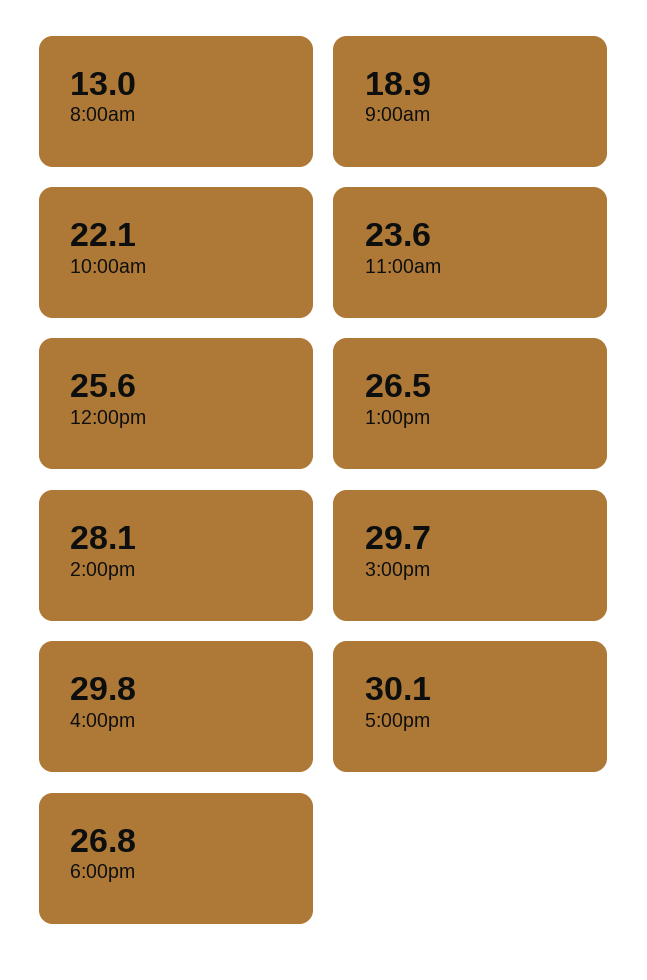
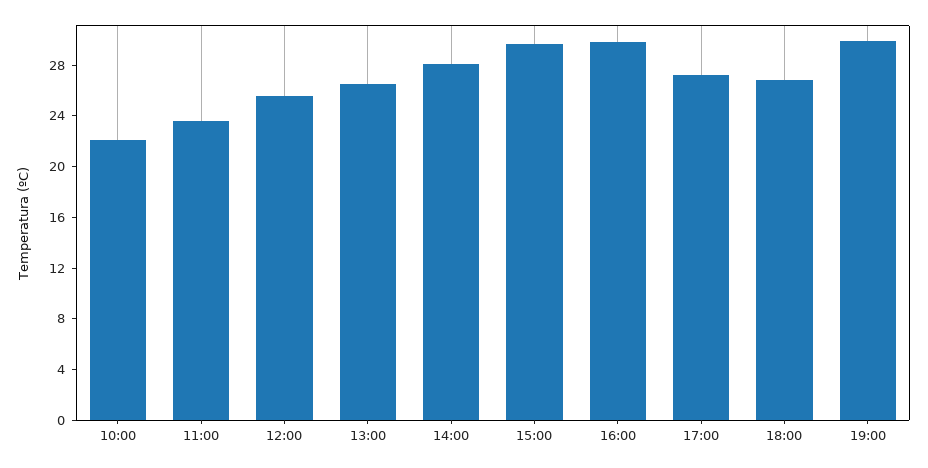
8:00am: 13 -> none
9:00am: 18.9 -> none
5:00pm: 30.1 -> 27
19:00: none -> 30

